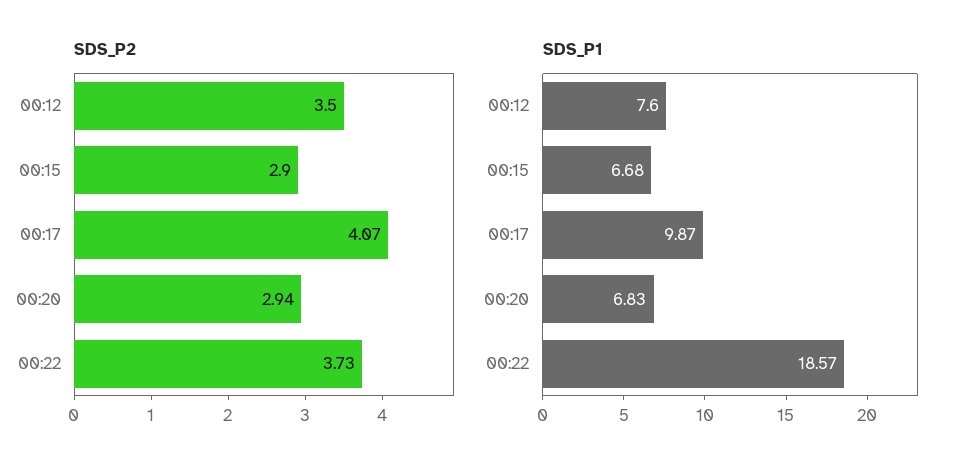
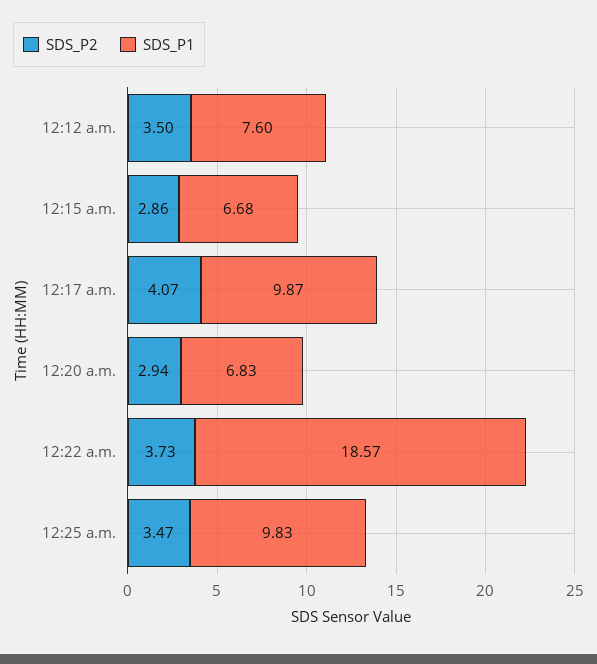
SDS_P2, 00:15: 2.9 -> 2.86
SDS_P2, 12:25 a.m.: none -> 3.47
SDS_P1, 12:25 a.m.: none -> 9.83

